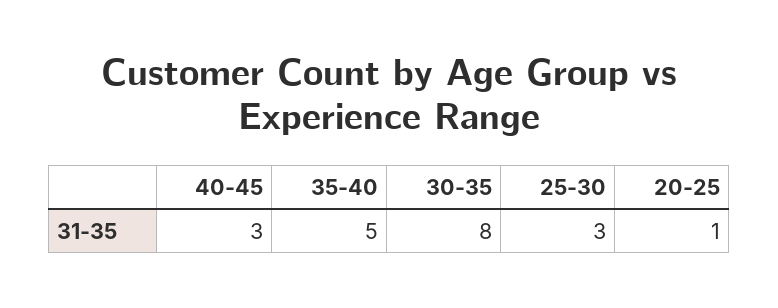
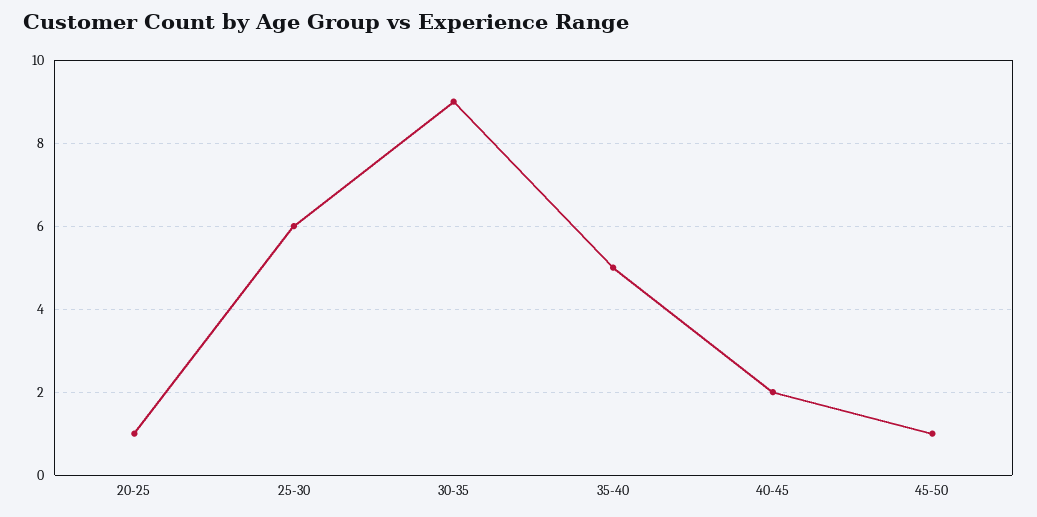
40-45: 3 -> 2
30-35: 8 -> 9
25-30: 3 -> 6
45-50: none -> 1

